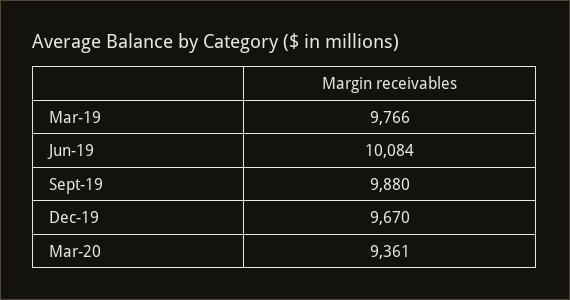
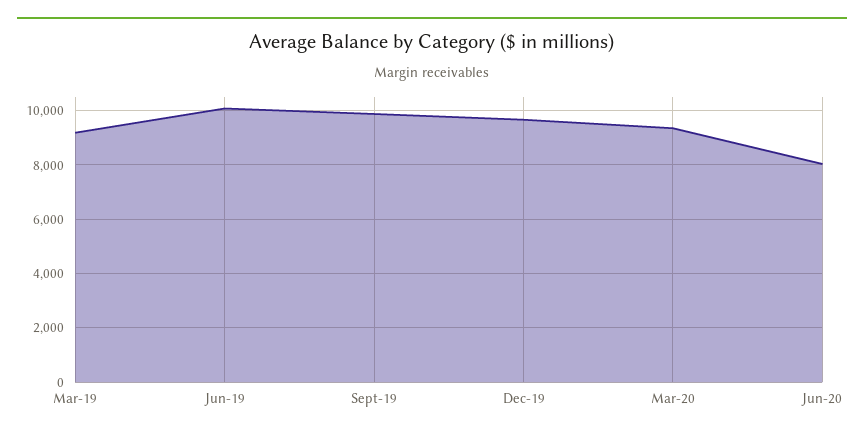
Mar-19: 9766 -> 9250
Jun-20: none -> 8000

